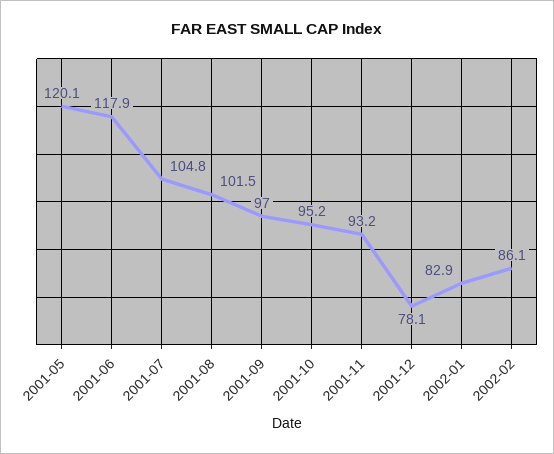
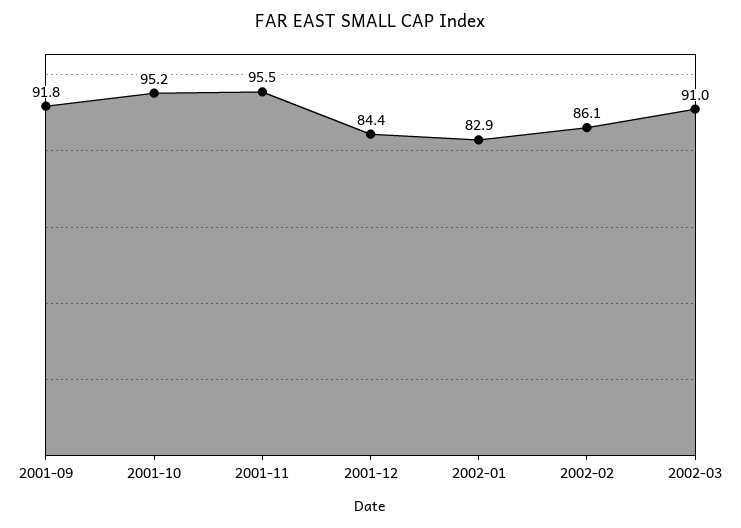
2001-05: 120.1 -> none
2001-06: 117.9 -> none
2001-07: 104.8 -> none
2001-08: 101.5 -> none
2001-09: 97 -> 91.8
2001-11: 93.2 -> 95.5
2001-12: 78.1 -> 84.4
2002-03: none -> 91

